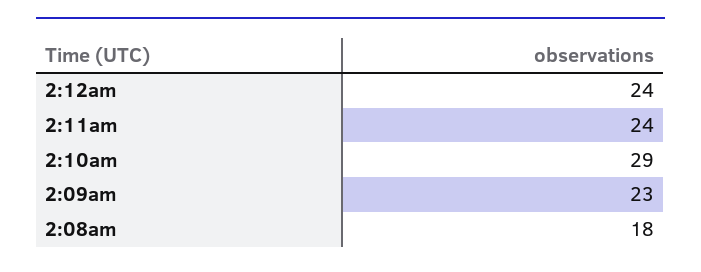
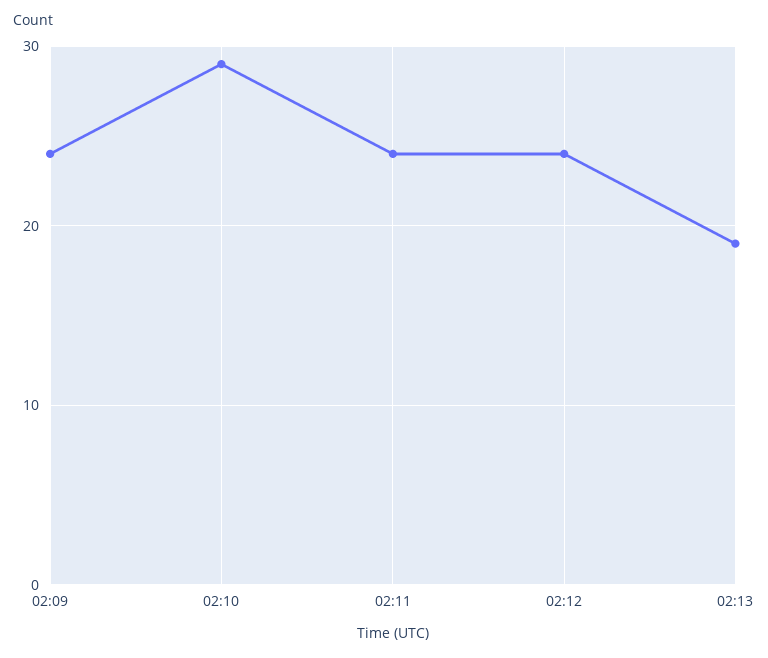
2:09am: 23 -> 24
2:08am: 18 -> none
02:13: none -> 19

